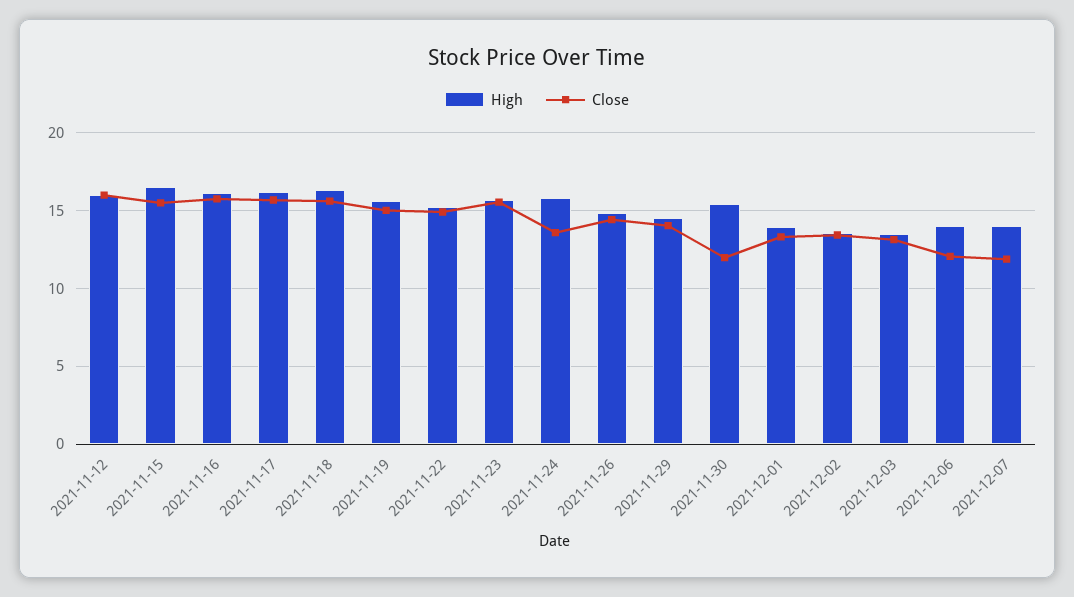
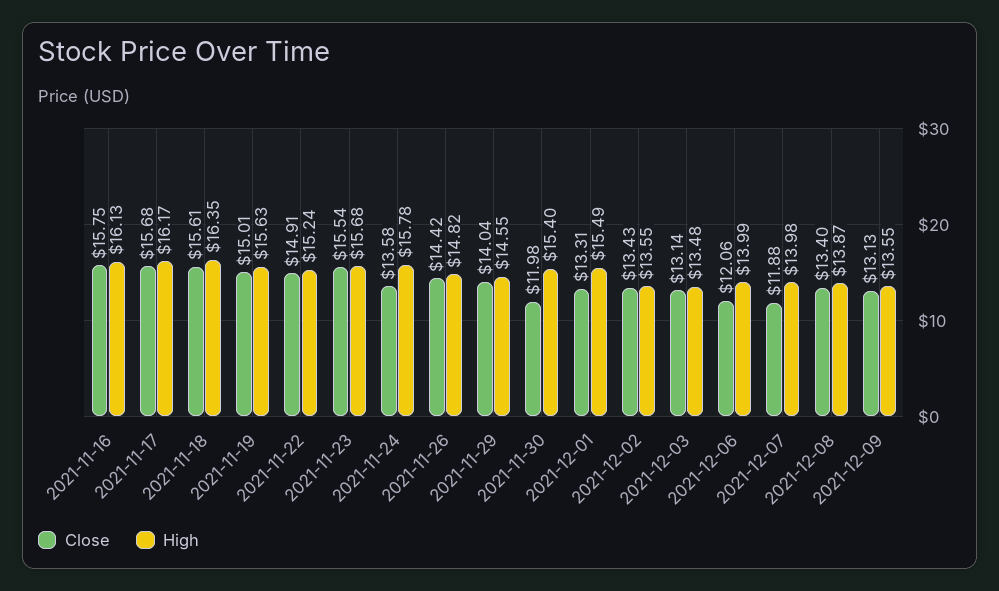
High, 2021-11-12: 16 -> none
Close, 2021-11-12: 16 -> none
High, 2021-11-15: 16.5 -> none
Close, 2021-11-15: 15.5 -> none
High, 2021-12-01: 14 -> 15.49
Close, 2021-12-08: none -> 13.4
High, 2021-12-08: none -> 13.87
Close, 2021-12-09: none -> 13.13
High, 2021-12-09: none -> 13.55

